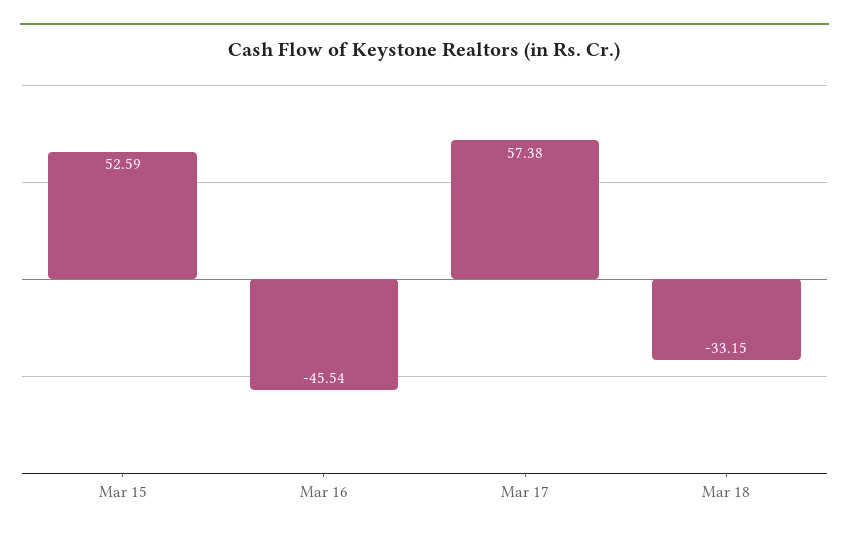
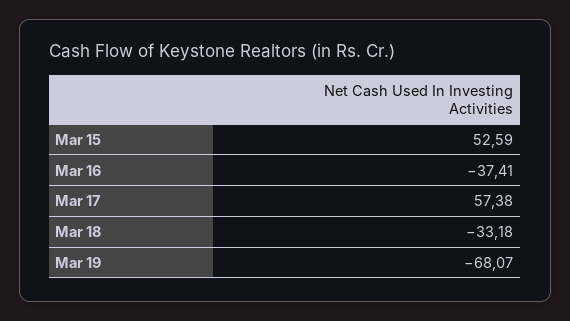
Mar 16: -45.54 -> -37.41
Mar 18: -33.15 -> -33.18
Mar 19: none -> -68.07

